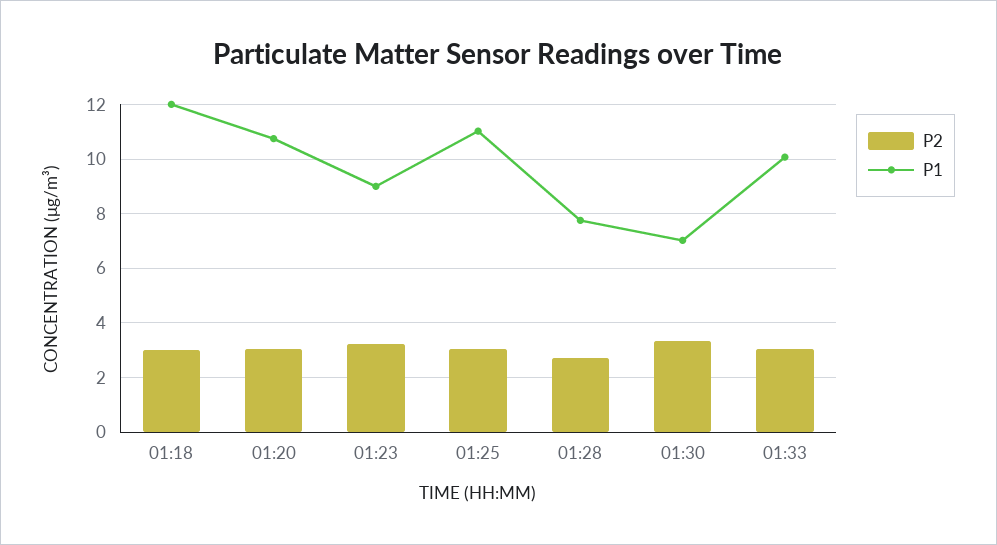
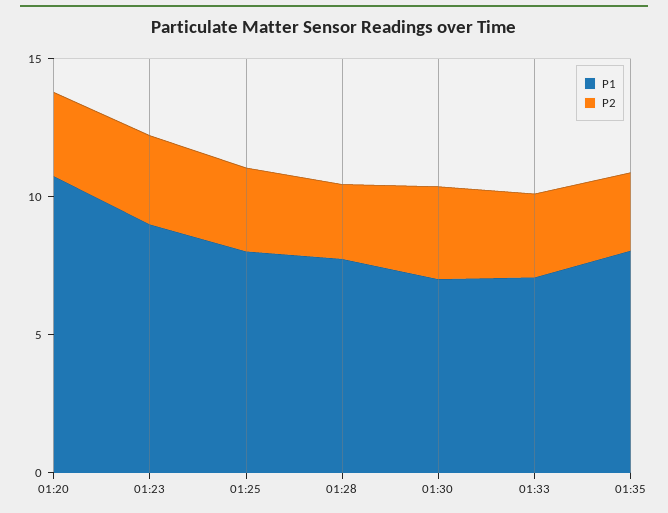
P2, 01:18: 3 -> none
P1, 01:18: 12 -> none
P1, 01:25: 11 -> 8
P1, 01:33: 10 -> 7
P1, 01:35: none -> 8
P2, 01:35: none -> 3

